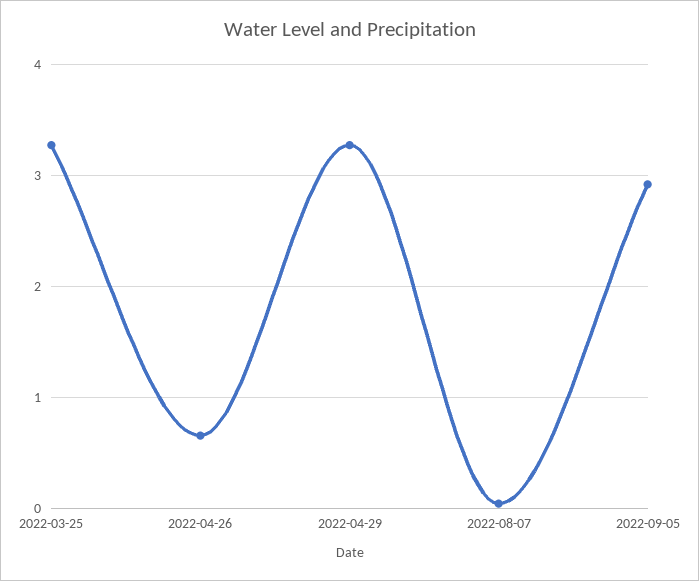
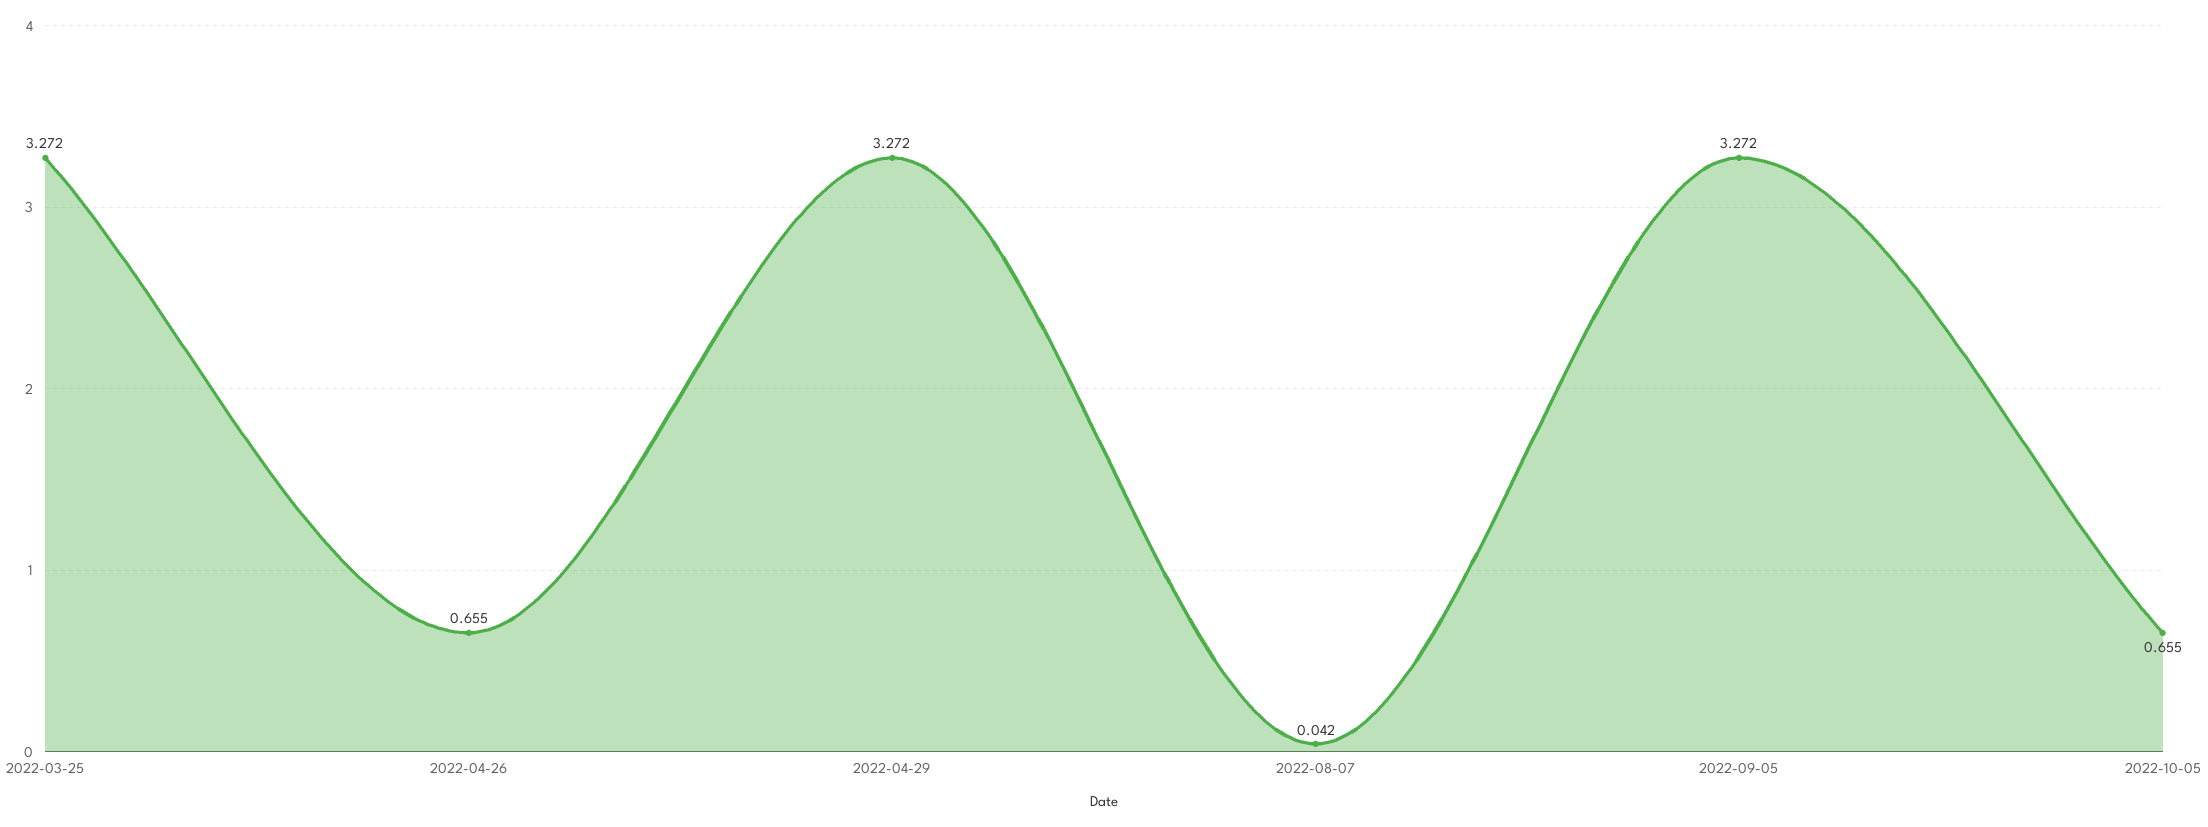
2022-09-05: 2.9 -> 3.272
2022-10-05: none -> 0.655

